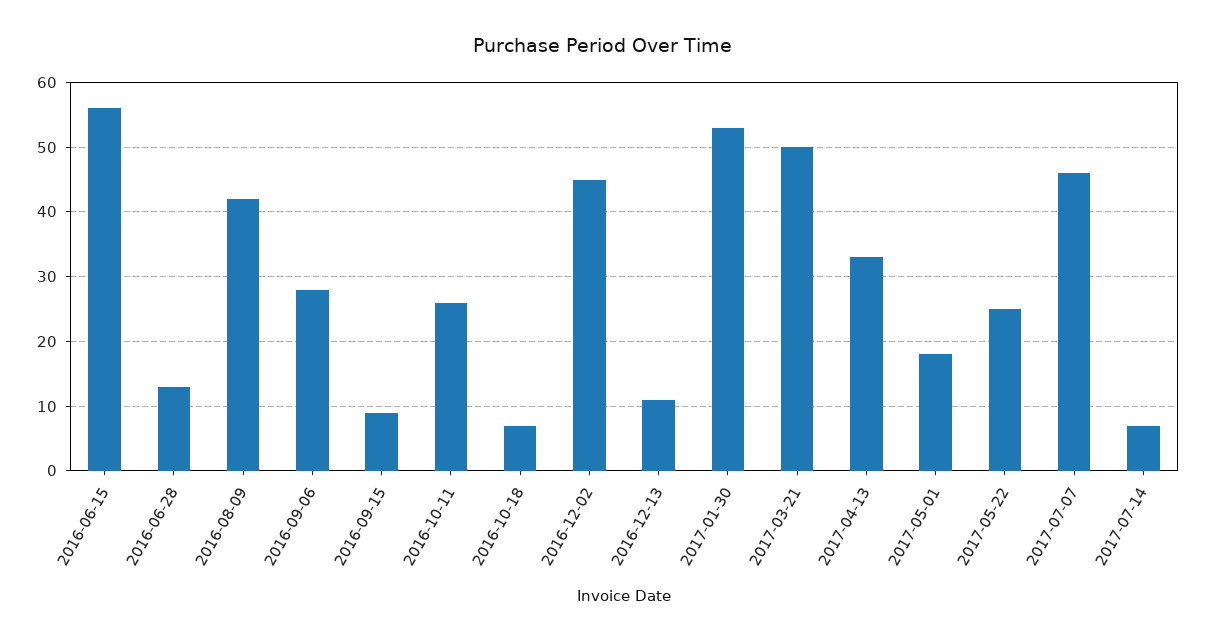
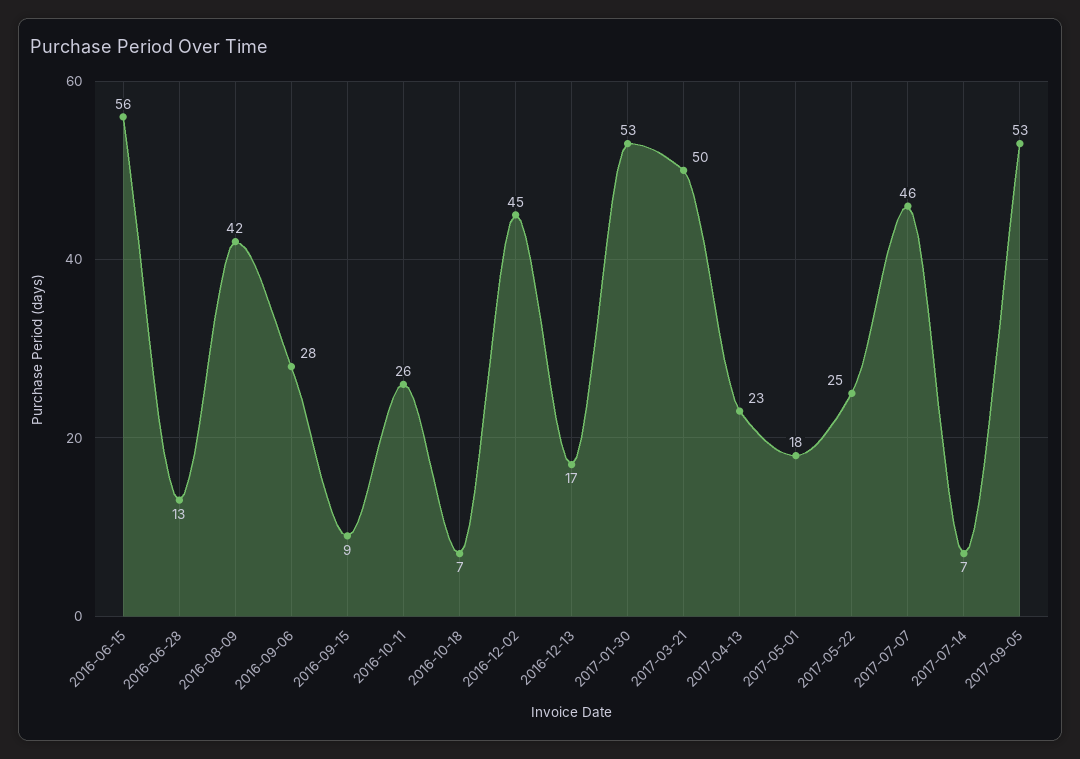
2016-12-13: 11 -> 17
2017-04-13: 33 -> 23
2017-09-05: none -> 53

